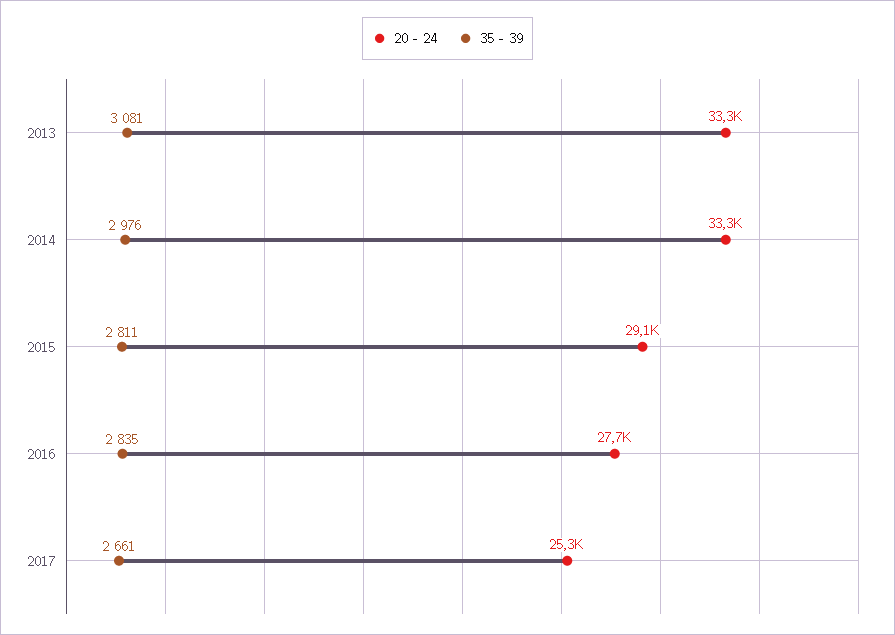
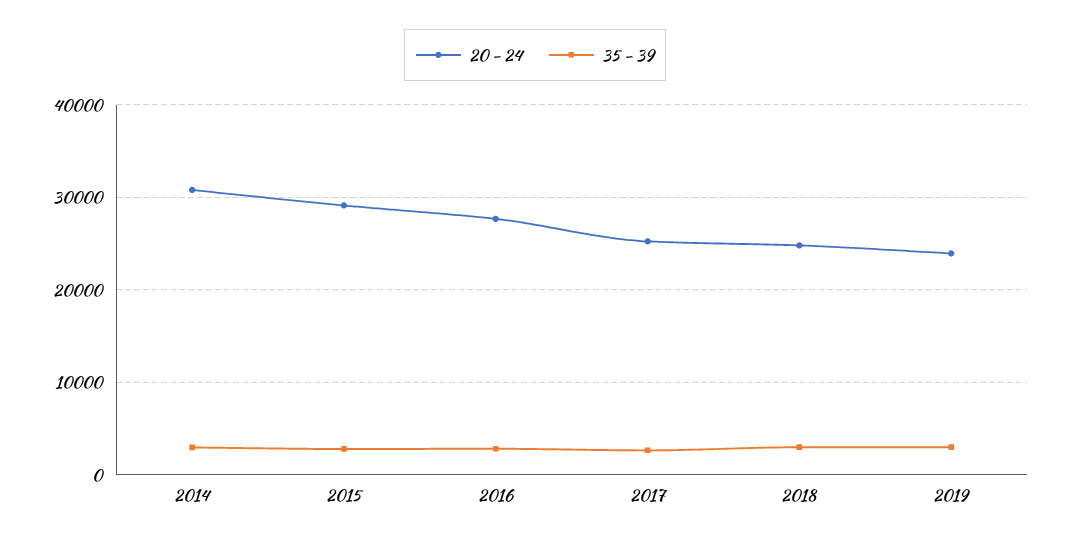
20 - 24, 2013: 33300 -> none
35 - 39, 2013: 3081 -> none
20 - 24, 2014: 33300 -> 31000
20 - 24, 2018: none -> 25000
35 - 39, 2018: none -> 3000
20 - 24, 2019: none -> 24000
35 - 39, 2019: none -> 3000

